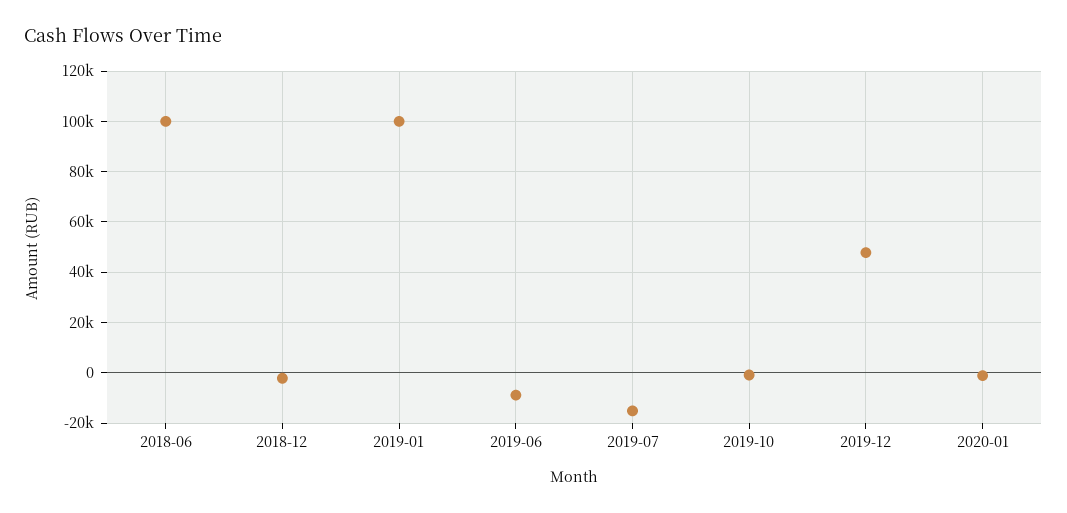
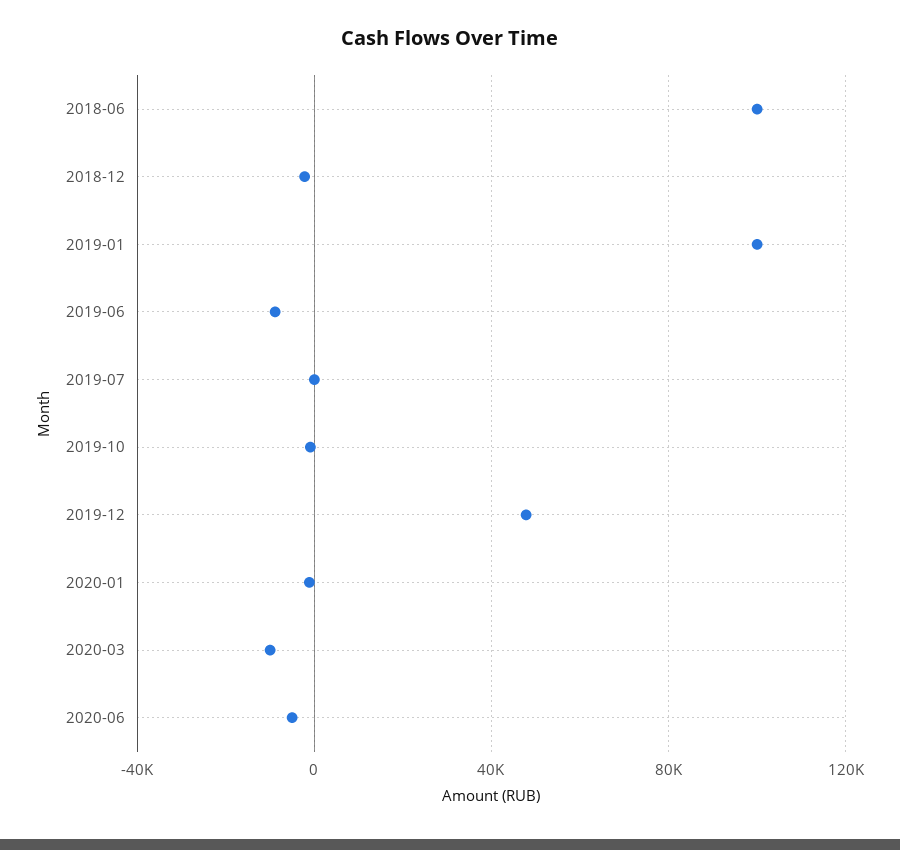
2019-07: -15000 -> 0
2020-03: none -> -10000
2020-06: none -> -5000

